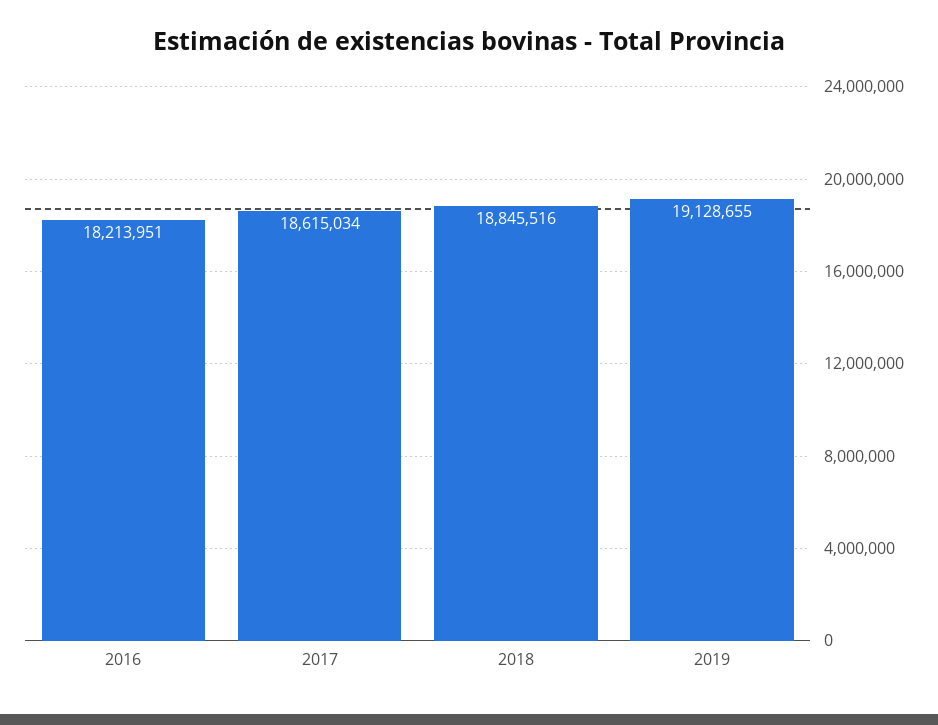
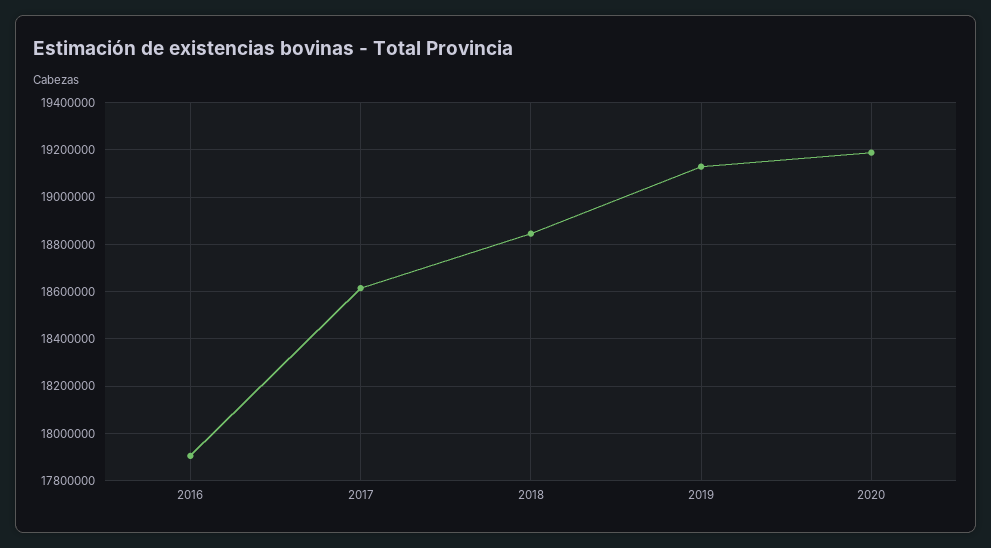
2016: 18213951 -> 17900000
2020: none -> 19200000

